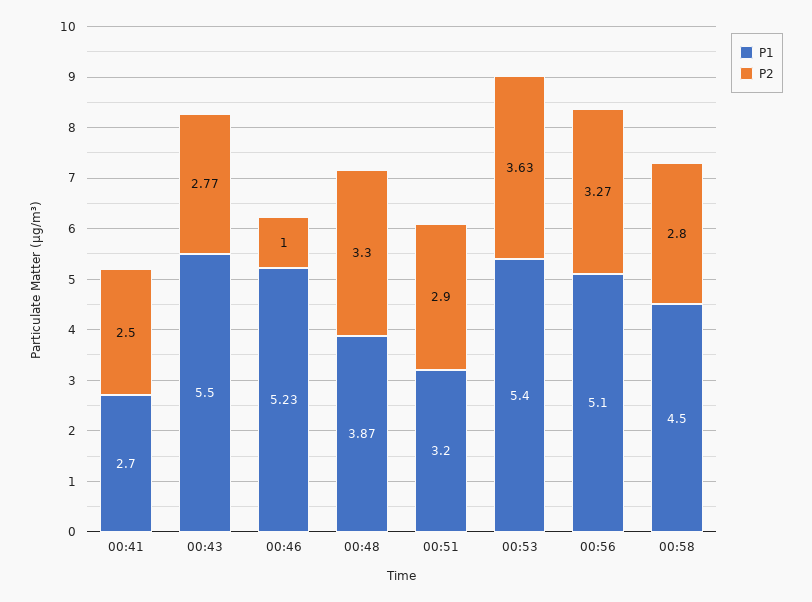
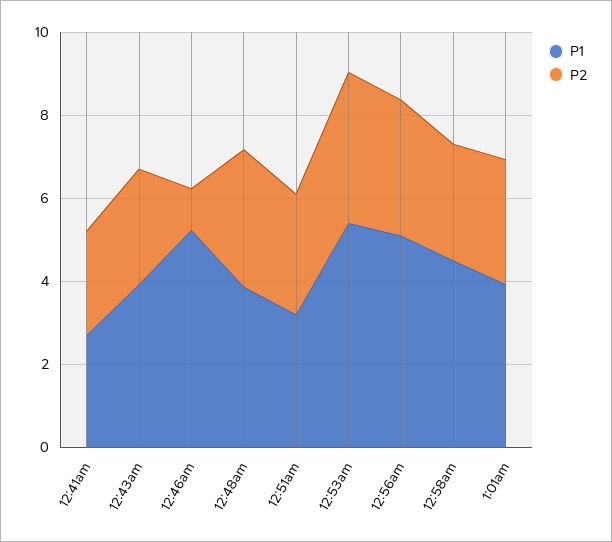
P1, 00:43: 5.5 -> 4
P1, 1:01am: none -> 4
P2, 1:01am: none -> 3

